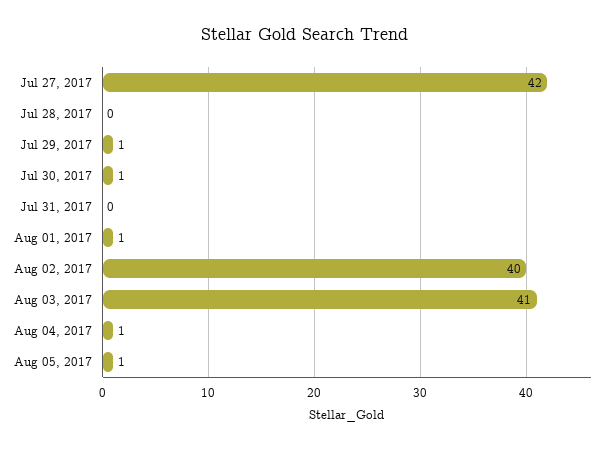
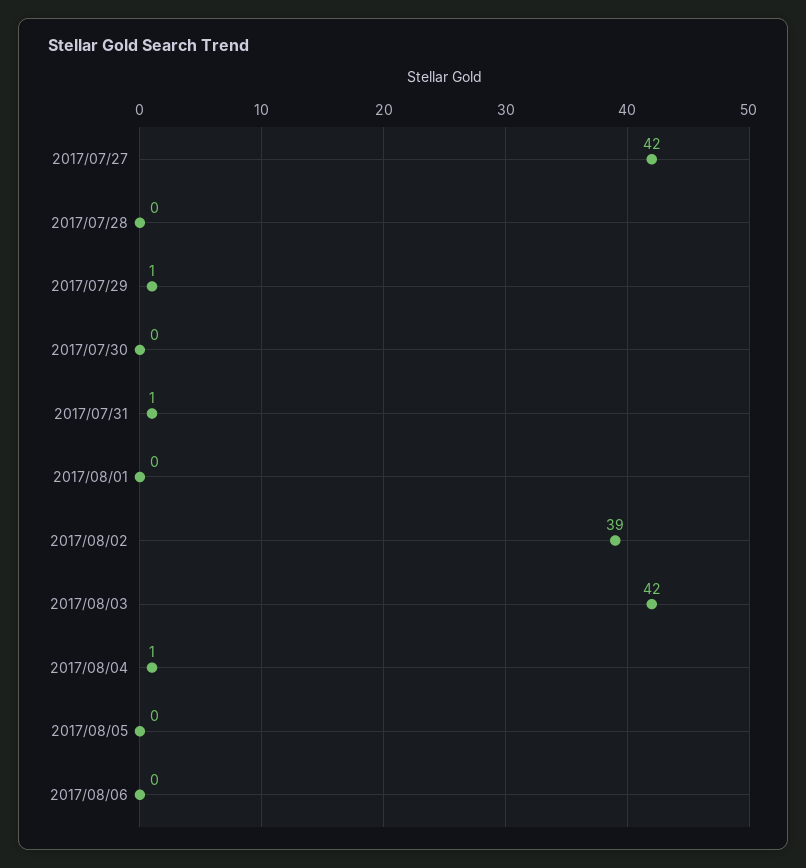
Jul 30, 2017: 1 -> 0
Jul 31, 2017: 0 -> 1
Aug 01, 2017: 1 -> 0
Aug 02, 2017: 40 -> 39
Aug 03, 2017: 41 -> 42
Aug 05, 2017: 1 -> 0
2017/08/06: none -> 0

